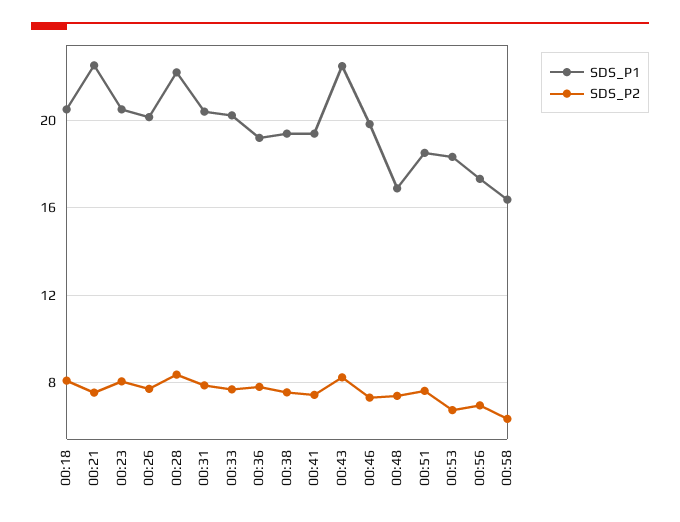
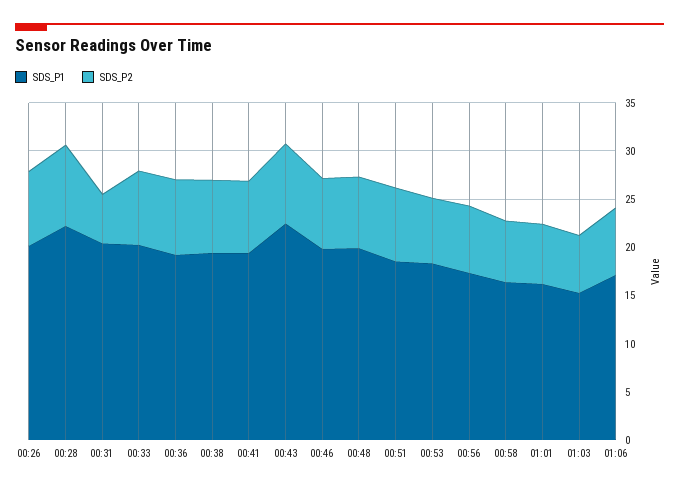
SDS_P1, 00:18: 20.5 -> none
SDS_P2, 00:18: 8 -> none
SDS_P1, 00:21: 22.5 -> none
SDS_P2, 00:21: 7.5 -> none
SDS_P1, 00:23: 20.5 -> none
SDS_P2, 00:23: 8 -> none
SDS_P2, 00:31: 8 -> 5
SDS_P1, 00:48: 17 -> 20
SDS_P1, 01:01: none -> 16
SDS_P2, 01:01: none -> 6
SDS_P1, 01:03: none -> 15
SDS_P2, 01:03: none -> 6
SDS_P1, 01:06: none -> 17
SDS_P2, 01:06: none -> 7

